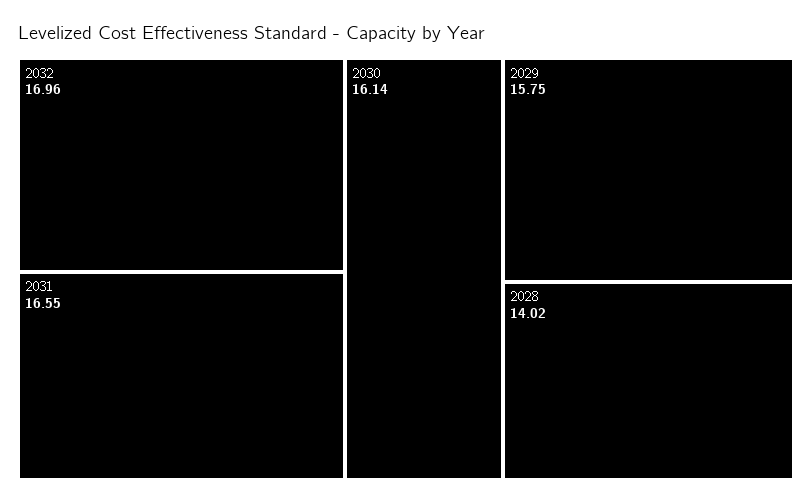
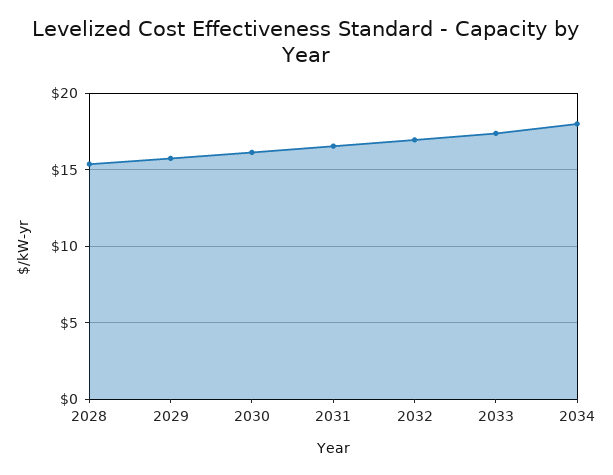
2028: 14.02 -> 15.5
2033: none -> 17.5
2034: none -> 18

